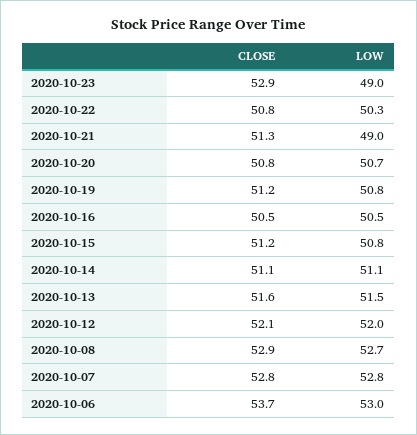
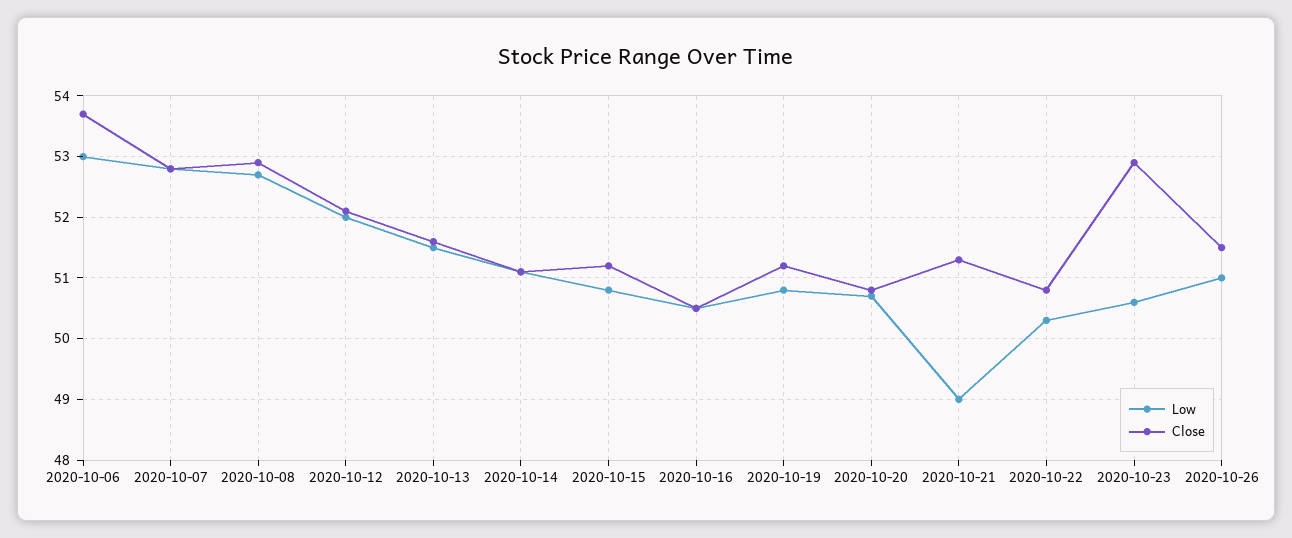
LOW, 2020-10-23: 49 -> 50.6
LOW, 2020-10-26: none -> 51
CLOSE, 2020-10-26: none -> 51.5

